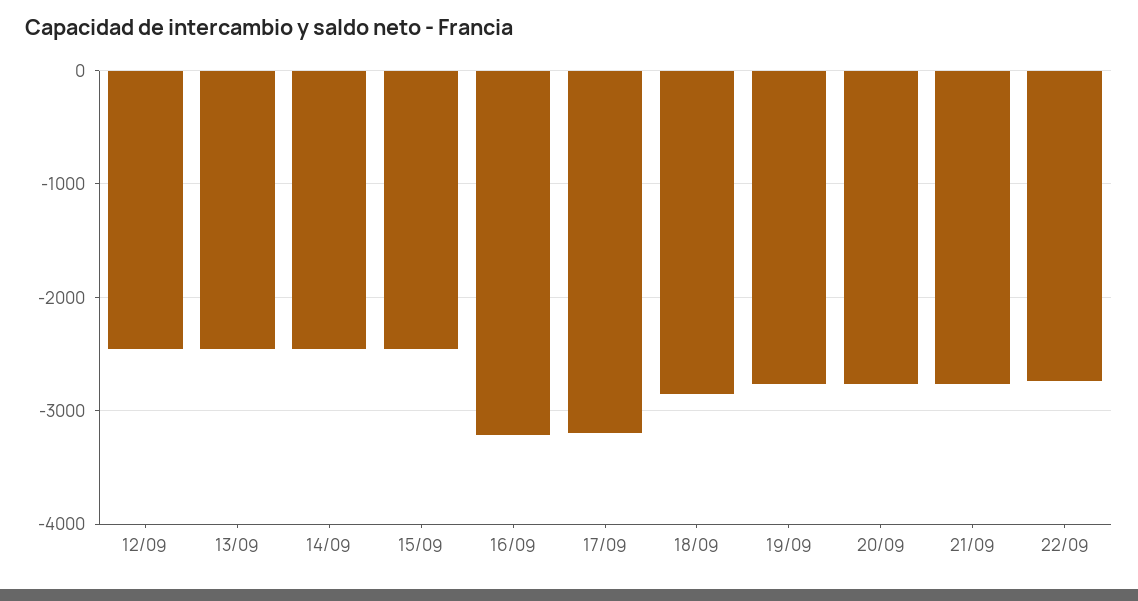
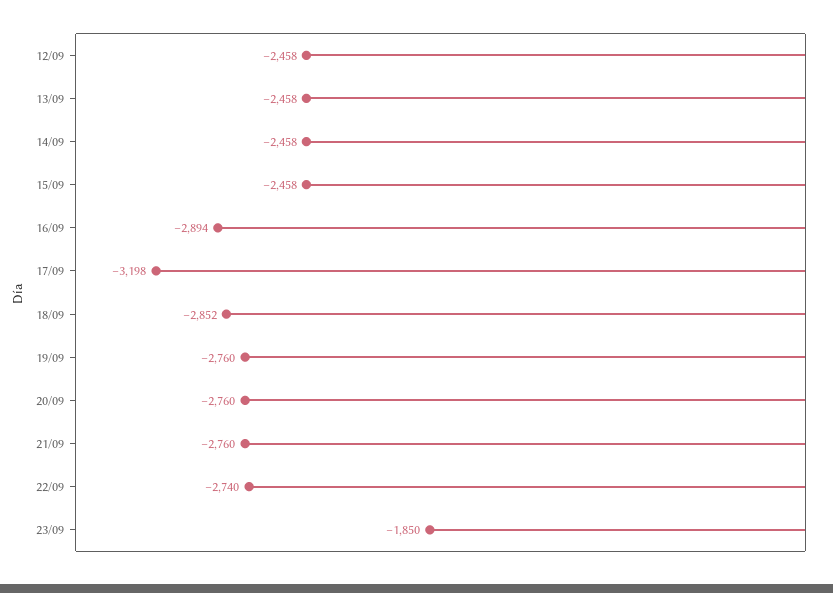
16/09: -3200 -> -2894
23/09: none -> -1850

